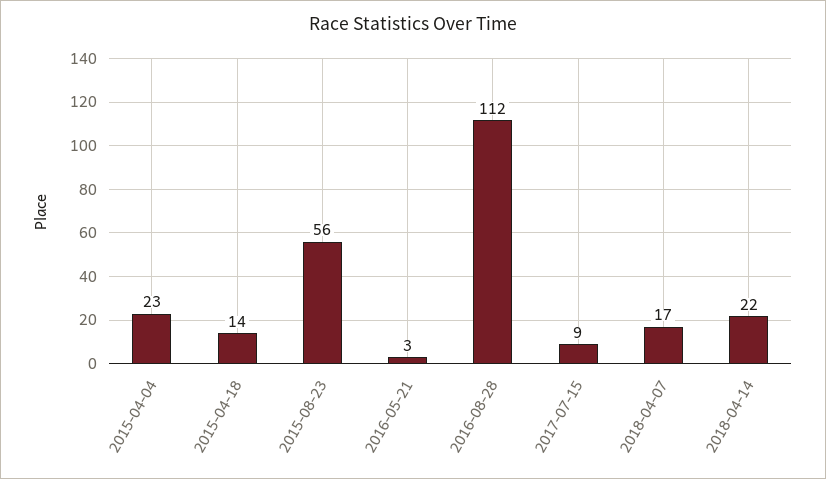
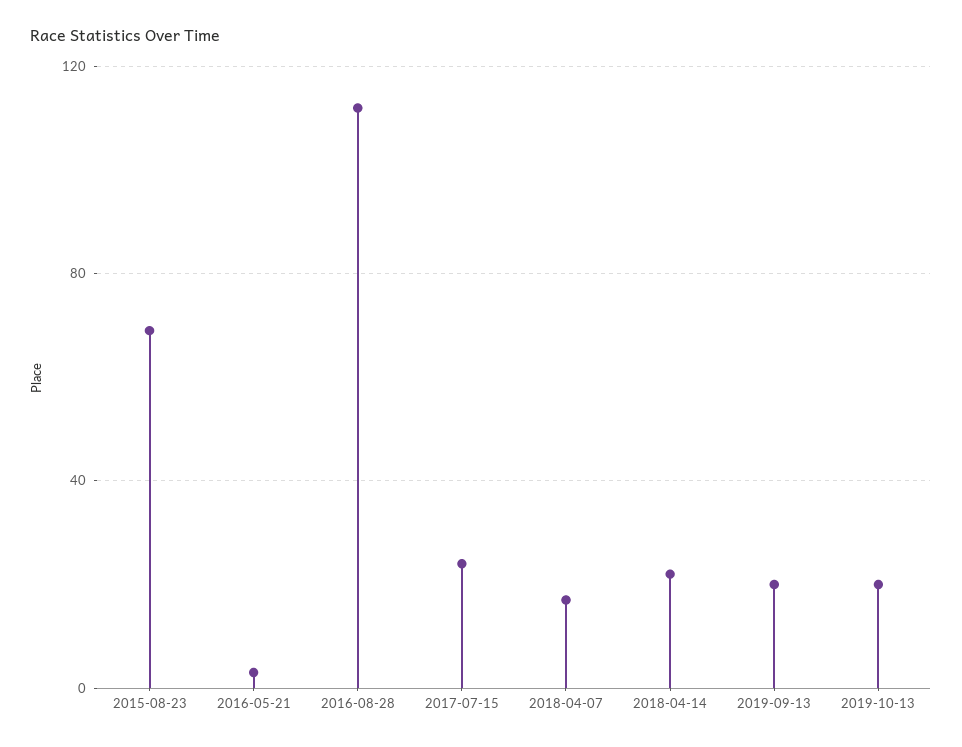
2015-04-04: 23 -> none
2015-04-18: 14 -> none
2015-08-23: 56 -> 70
2017-07-15: 9 -> 25
2019-09-13: none -> 20
2019-10-13: none -> 20

